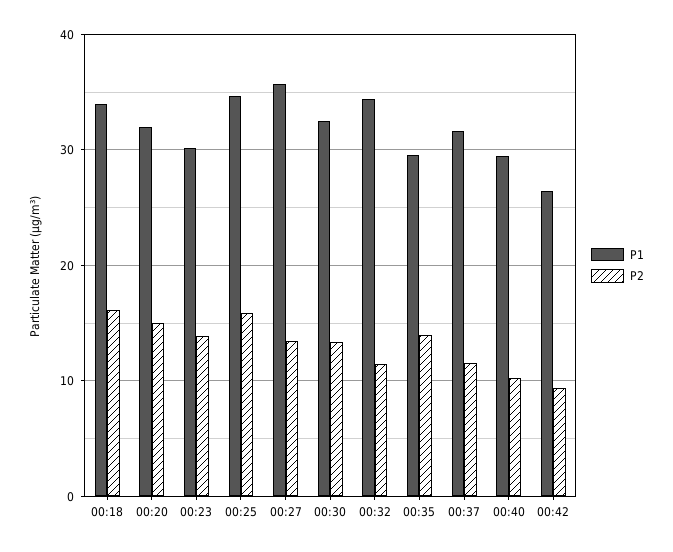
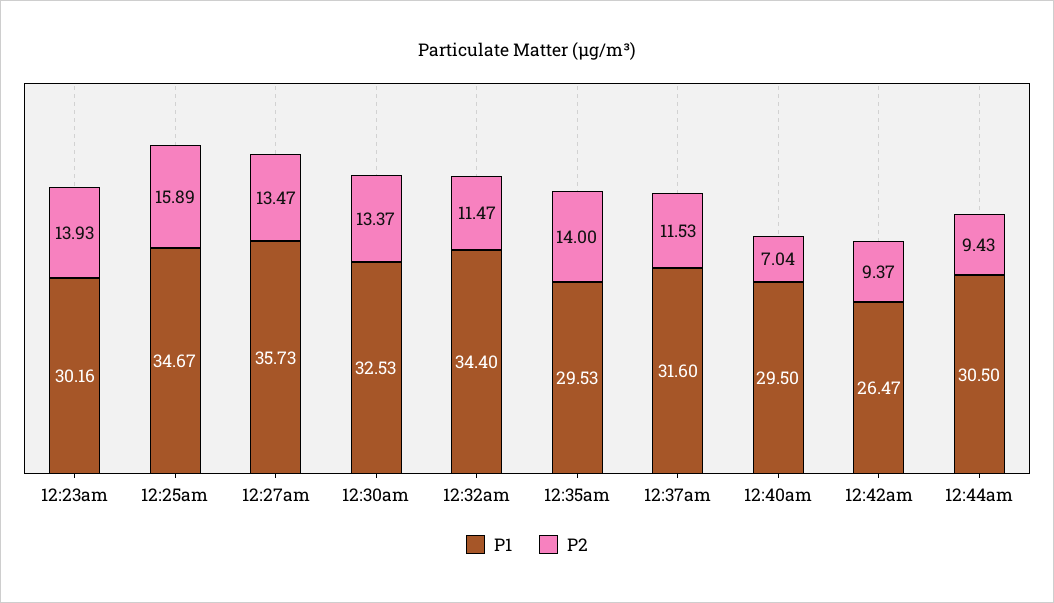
P1, 00:18: 34 -> none
P2, 00:18: 16 -> none
P1, 00:20: 32 -> none
P2, 00:20: 15 -> none
P2, 00:40: 10 -> 7.04
P1, 12:44am: none -> 30.5
P2, 12:44am: none -> 9.43

